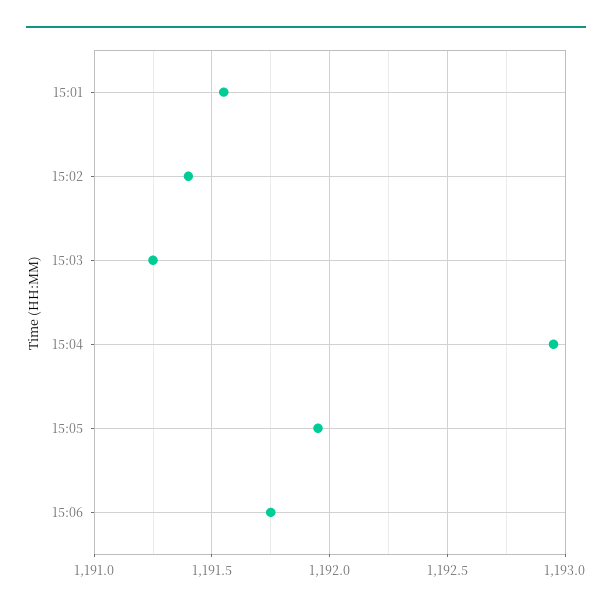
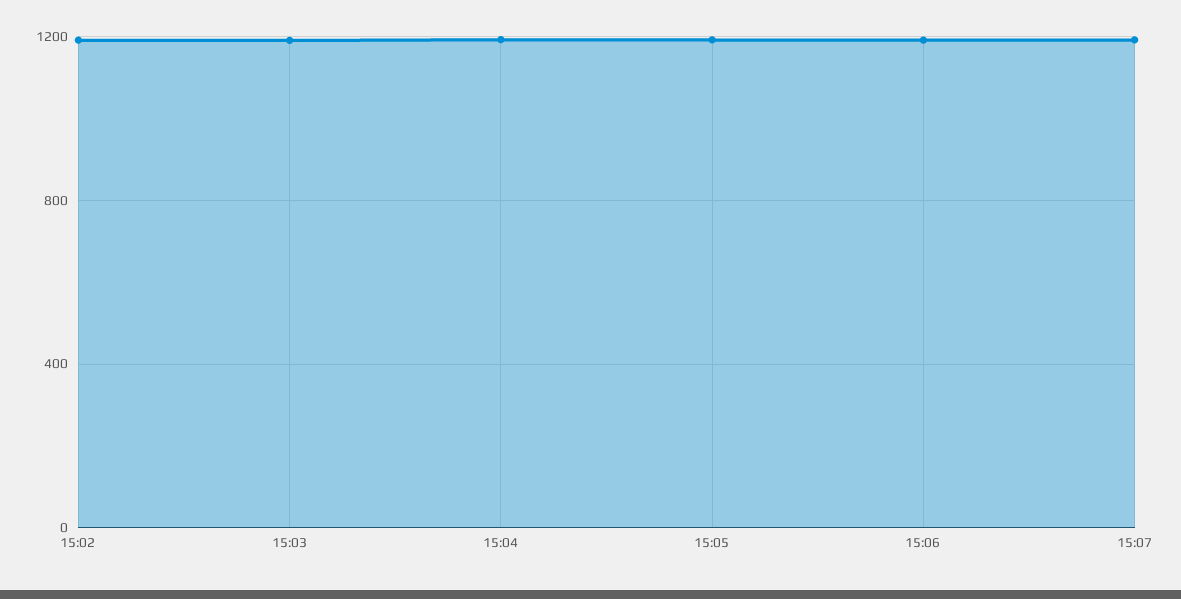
15:01: 1191.55 -> none
15:07: none -> 1200

